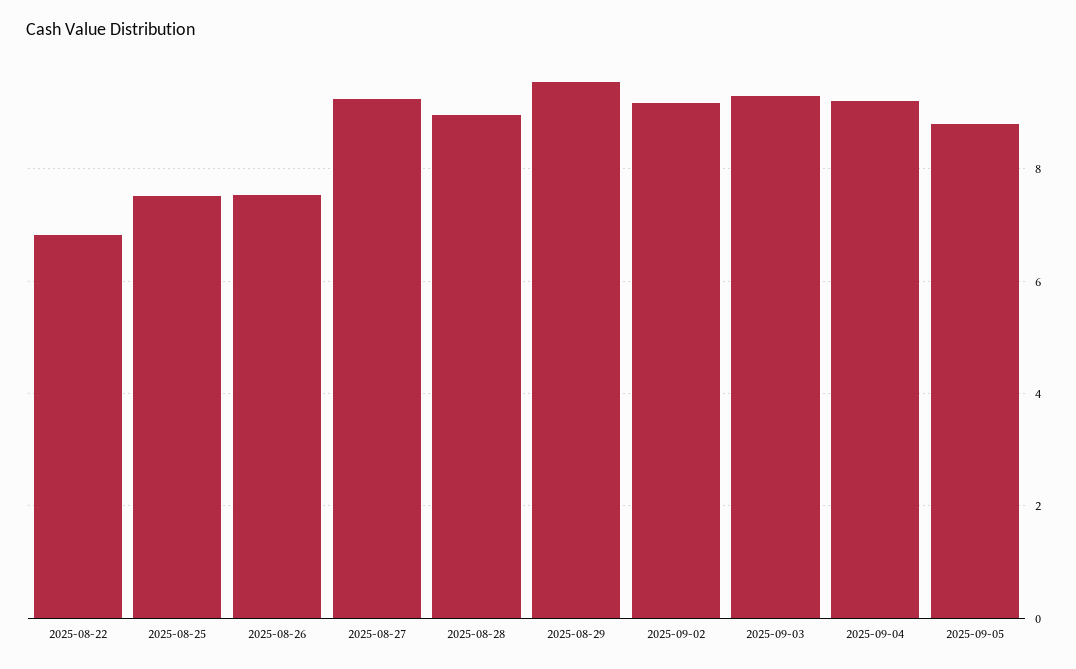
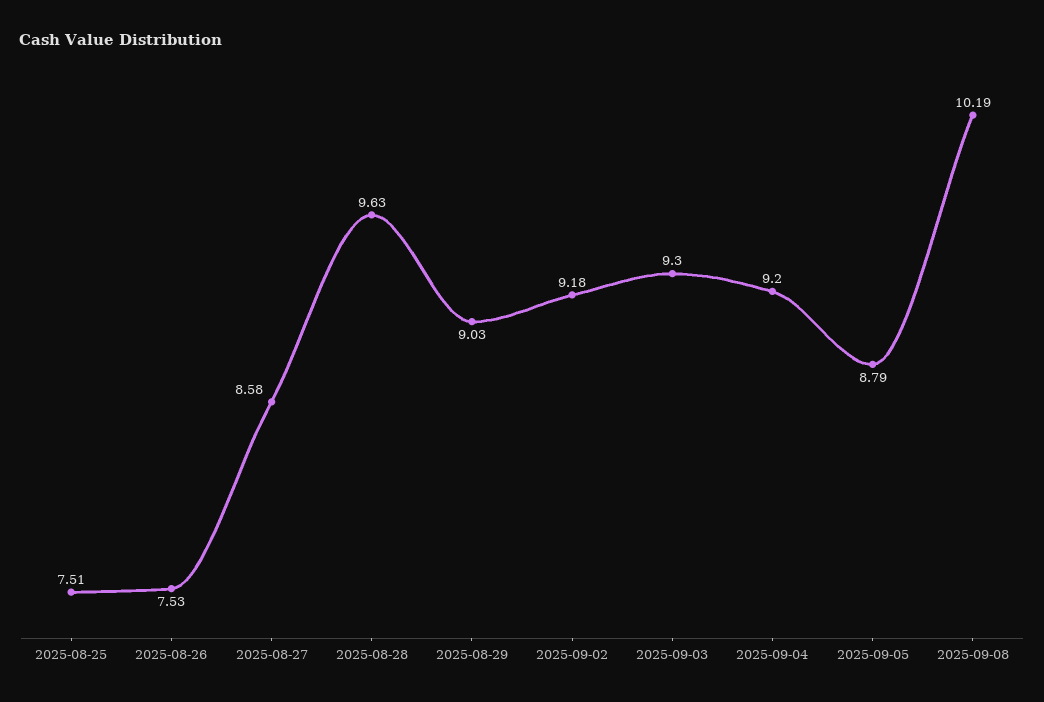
2025-08-22: 6.8 -> none
2025-08-27: 9.2 -> 8.58
2025-08-28: 9 -> 9.63
2025-08-29: 9.6 -> 9.03
2025-09-08: none -> 10.19

